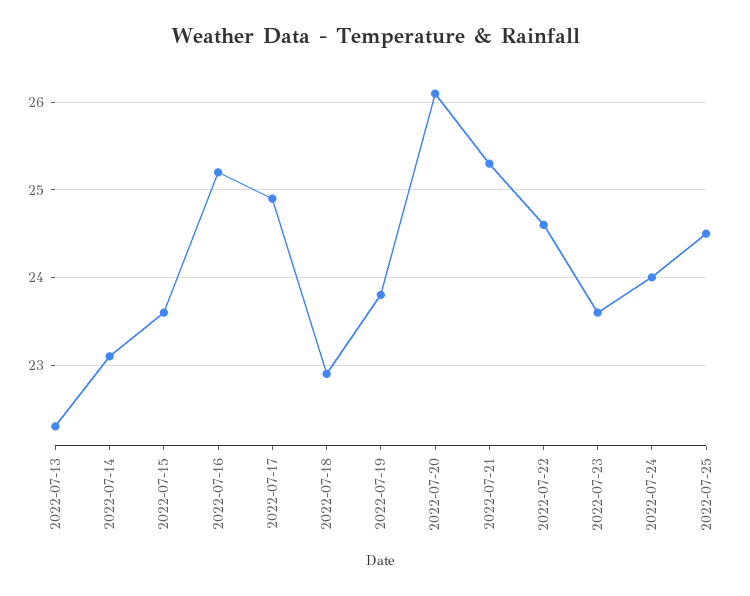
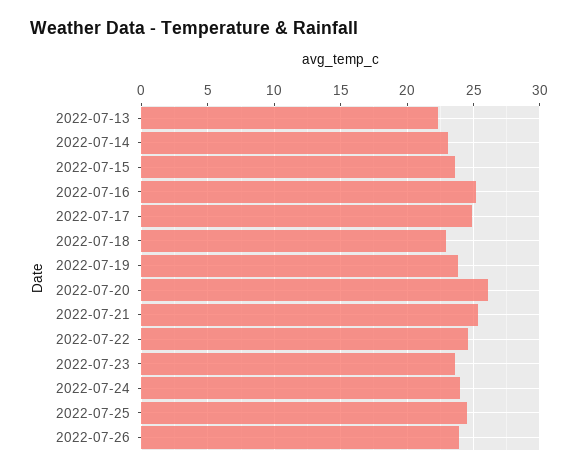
2022-07-26: none -> 24

